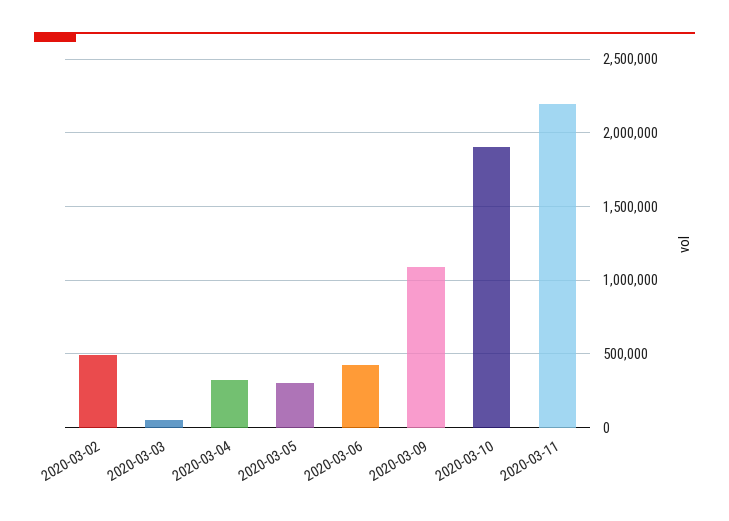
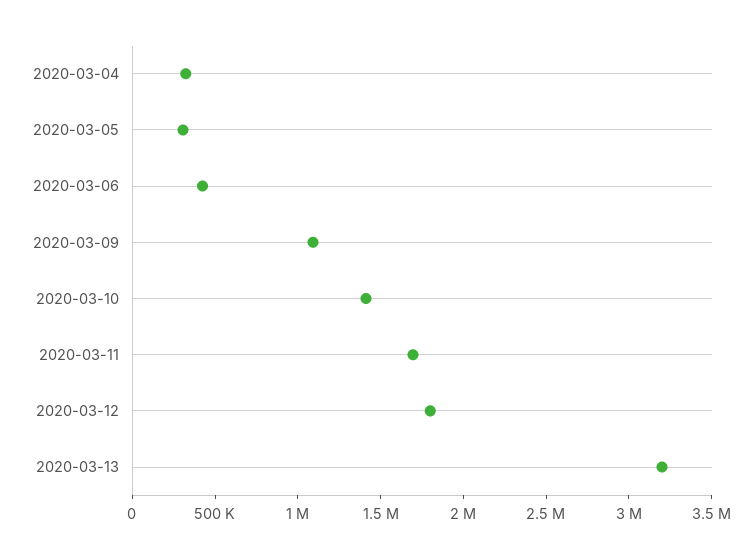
2020-03-02: 500000 -> none
2020-03-03: 50000 -> none
2020-03-10: 1900000 -> 1400000
2020-03-11: 2200000 -> 1700000
2020-03-12: none -> 1800000
2020-03-13: none -> 3200000

